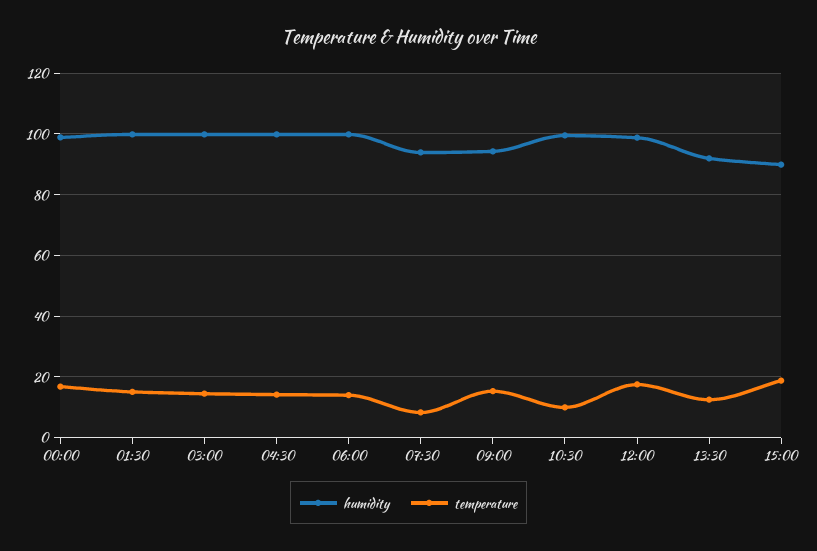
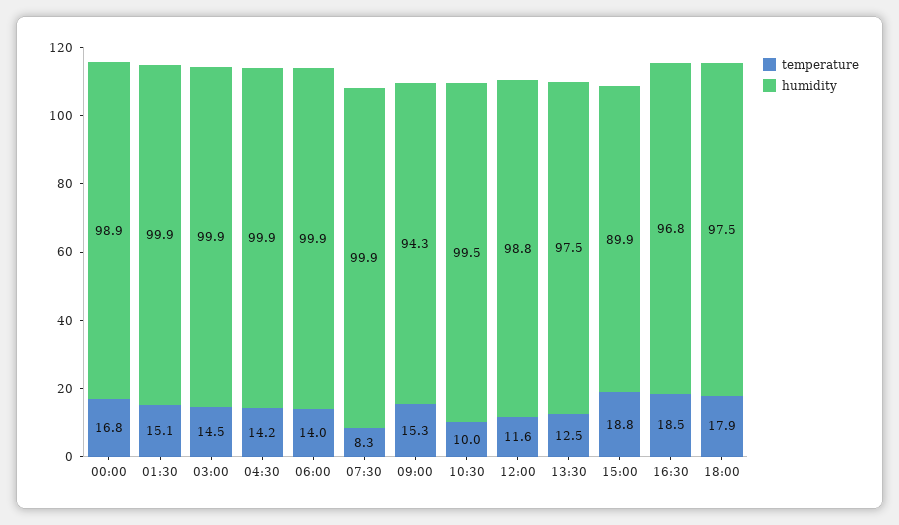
humidity, 07:30: 94 -> 99.9
temperature, 12:00: 18 -> 11.6
humidity, 13:30: 92 -> 97.5
temperature, 16:30: none -> 18.5
humidity, 16:30: none -> 96.8
temperature, 18:00: none -> 17.9
humidity, 18:00: none -> 97.5

